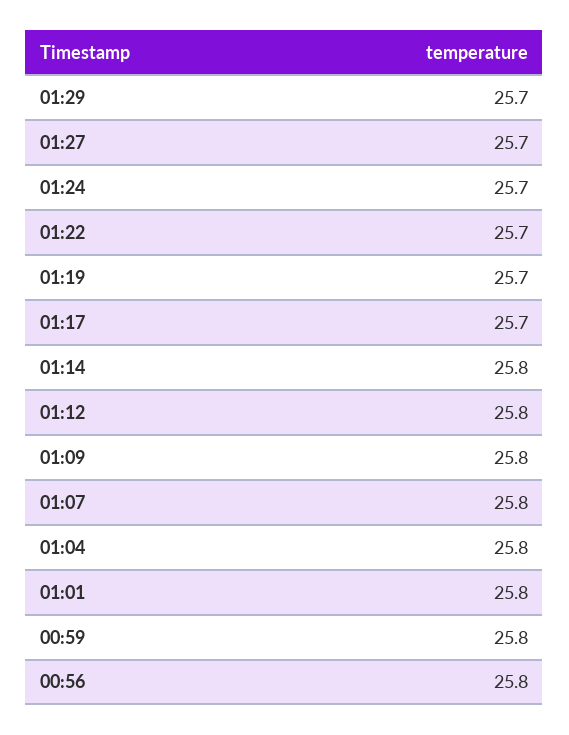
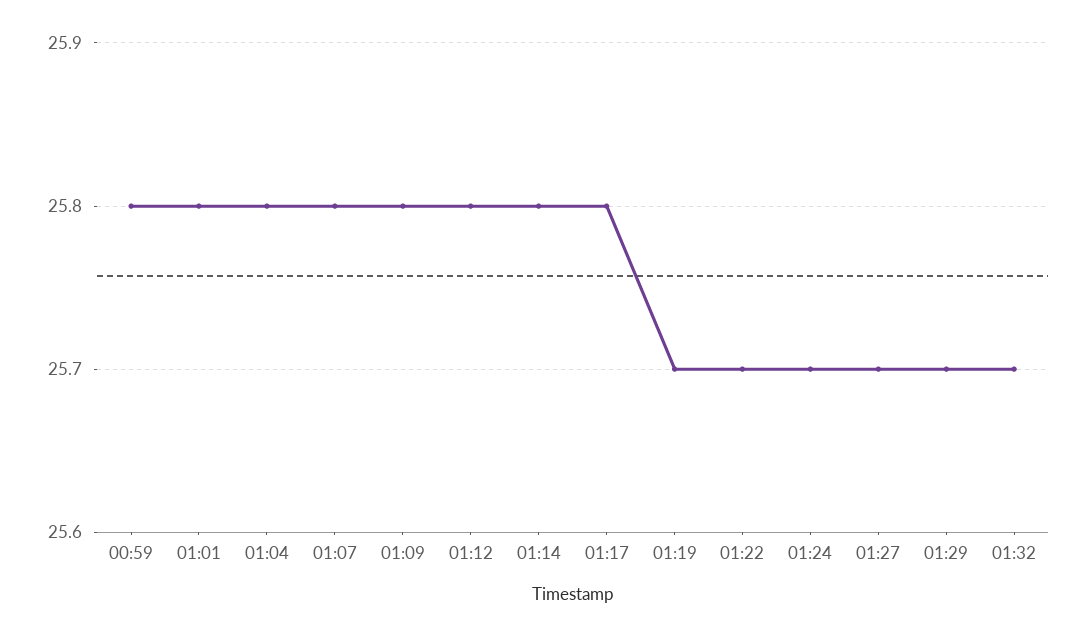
01:17: 25.7 -> 25.8
00:56: 25.8 -> none
01:32: none -> 25.7

